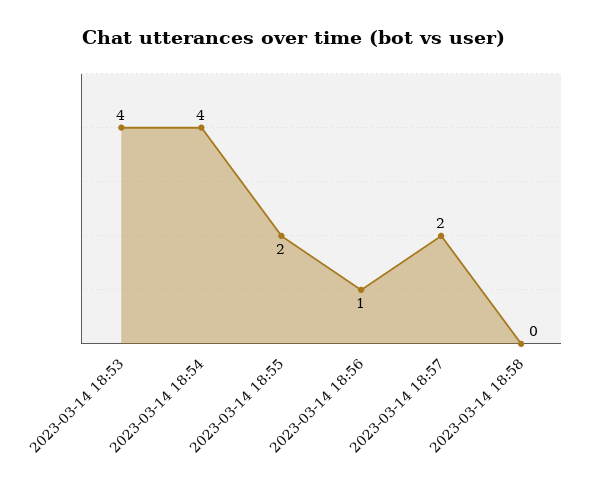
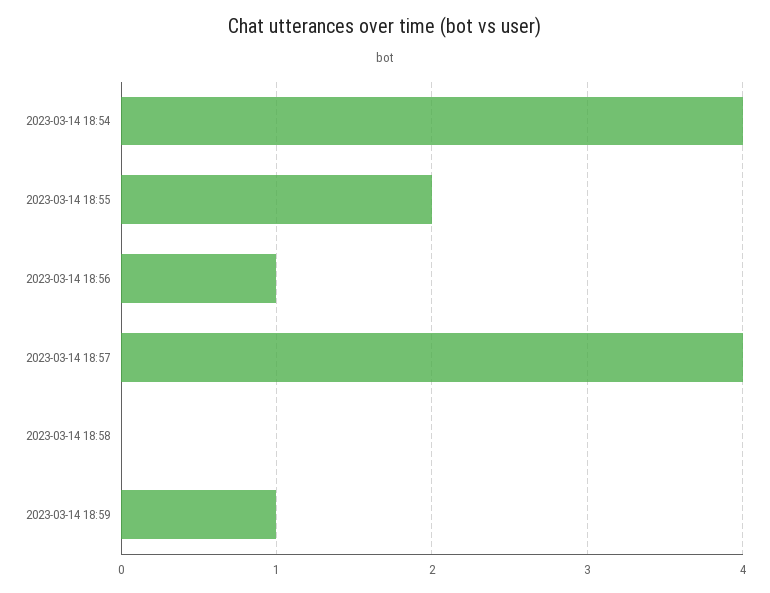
2023-03-14 18:53: 4 -> none
2023-03-14 18:57: 2 -> 4
2023-03-14 18:59: none -> 1

